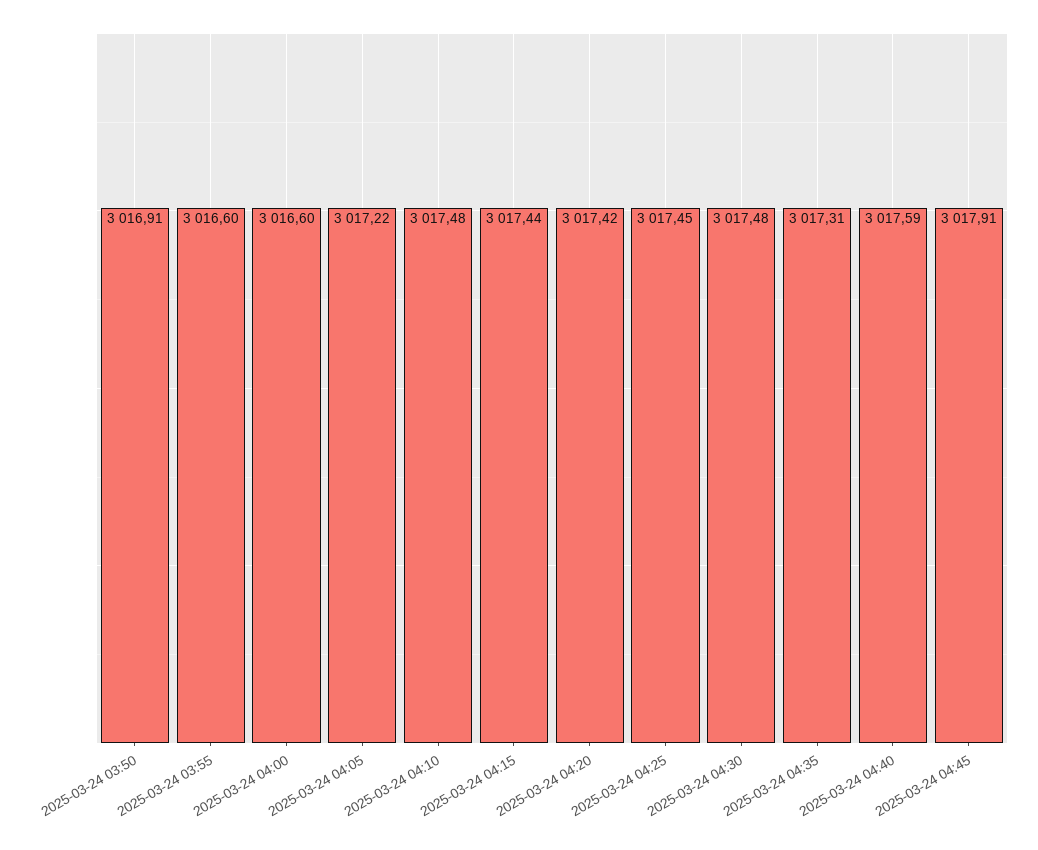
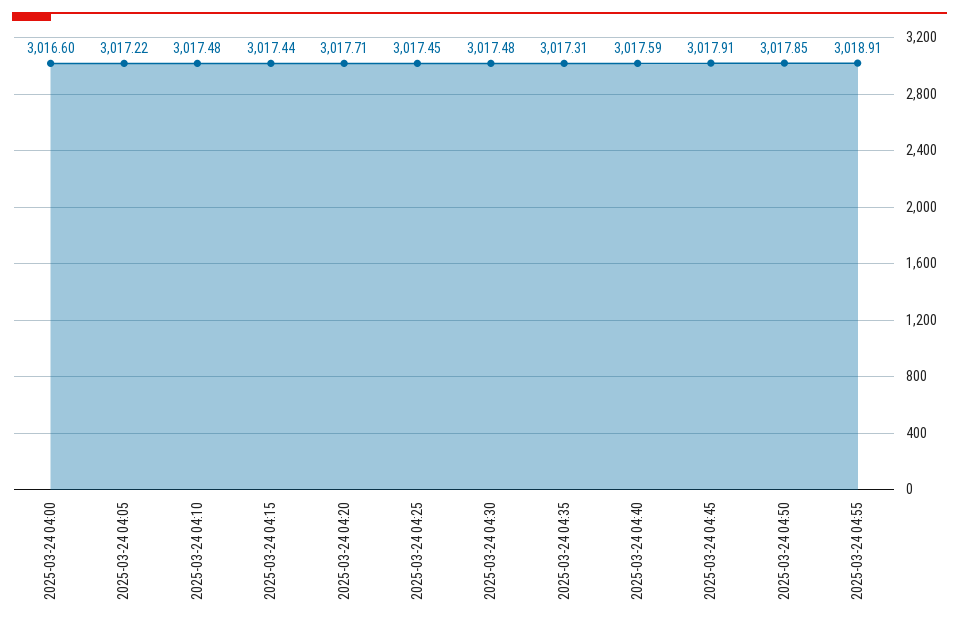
2025-03-24 03:50: 3016.91 -> none
2025-03-24 03:55: 3016.6 -> none
2025-03-24 04:20: 3017.42 -> 3017.71
2025-03-24 04:50: none -> 3017.85
2025-03-24 04:55: none -> 3018.91

